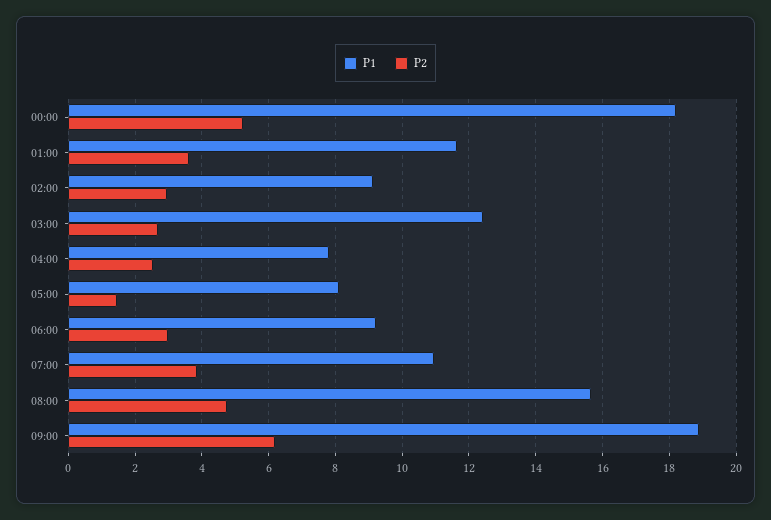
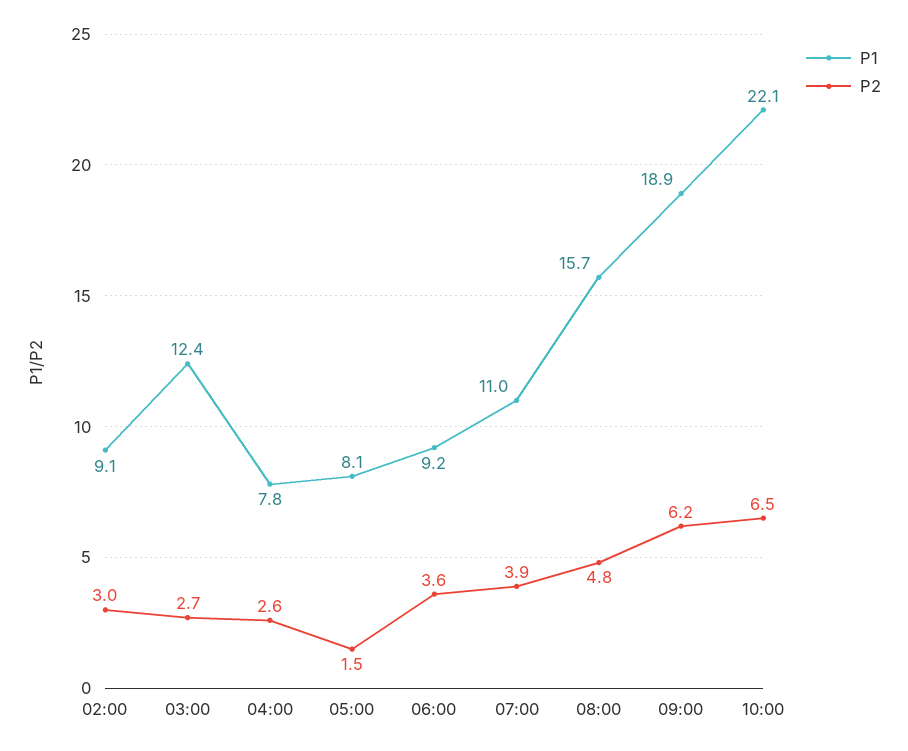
P1, 00:00: 18.2 -> none
P2, 00:00: 5.2 -> none
P1, 01:00: 11.6 -> none
P2, 01:00: 3.6 -> none
P2, 06:00: 3 -> 3.6
P1, 10:00: none -> 22.1
P2, 10:00: none -> 6.5

